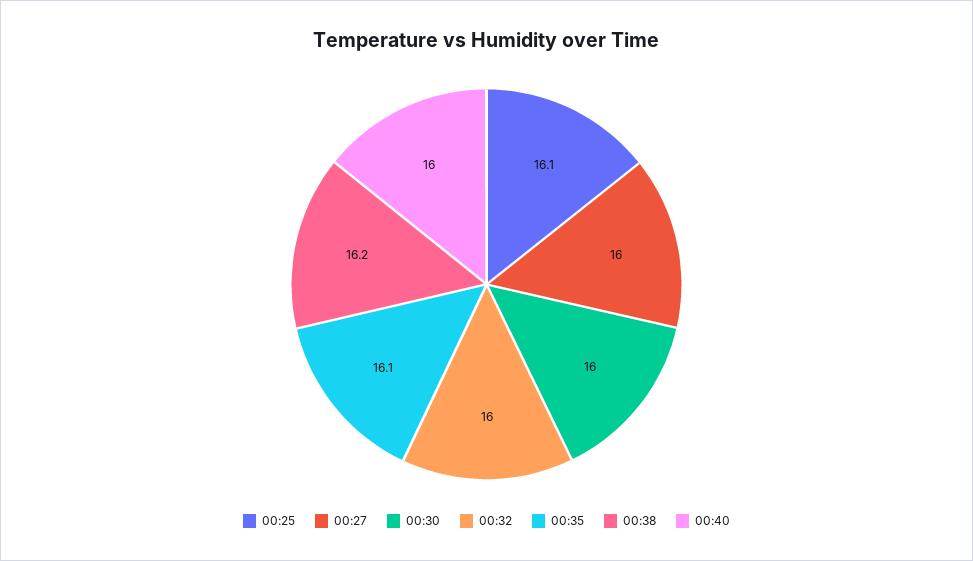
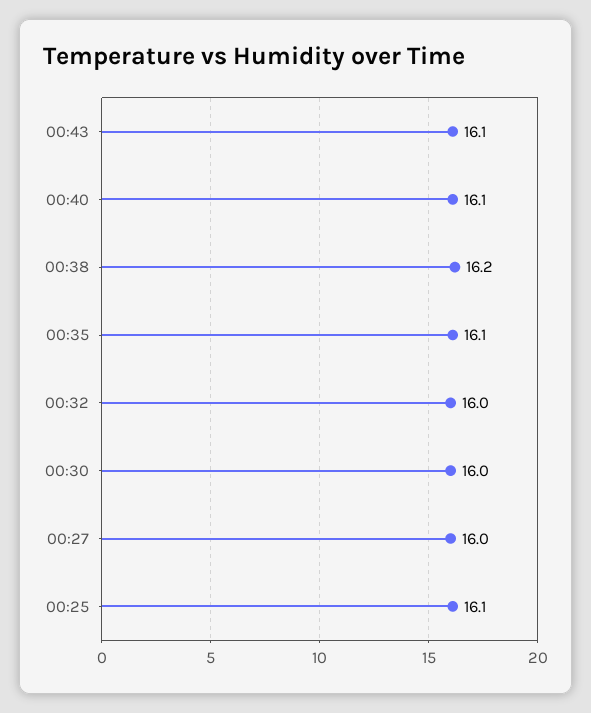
00:40: 16 -> 16.1
00:43: none -> 16.1

